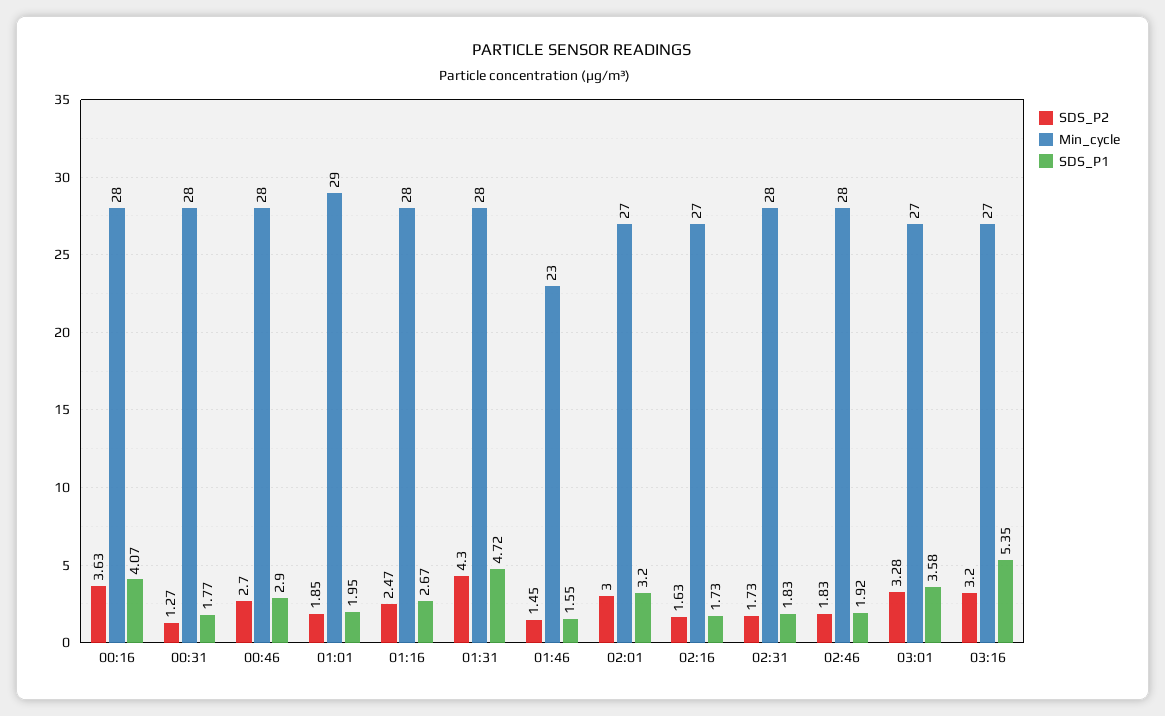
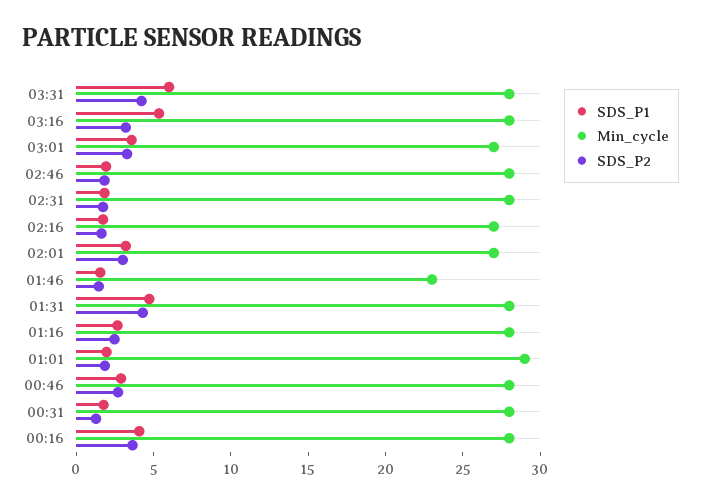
Min_cycle, 03:16: 27 -> 28
SDS_P1, 03:31: none -> 6
Min_cycle, 03:31: none -> 28
SDS_P2, 03:31: none -> 4

